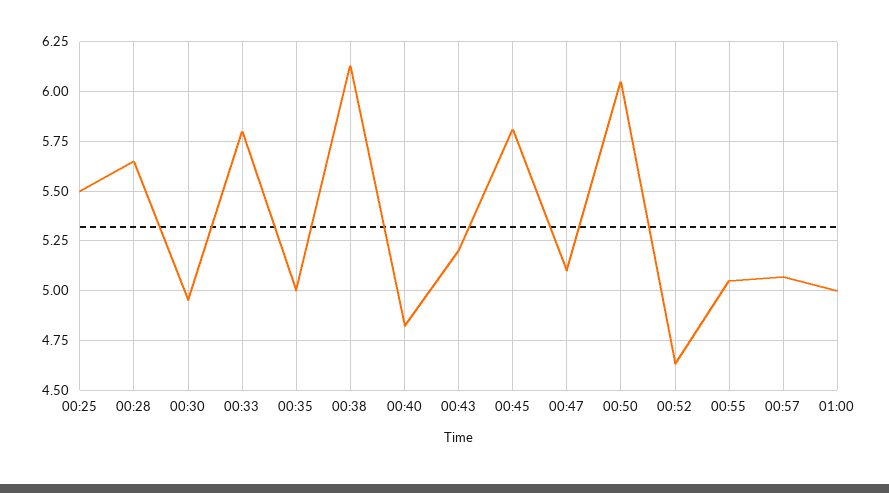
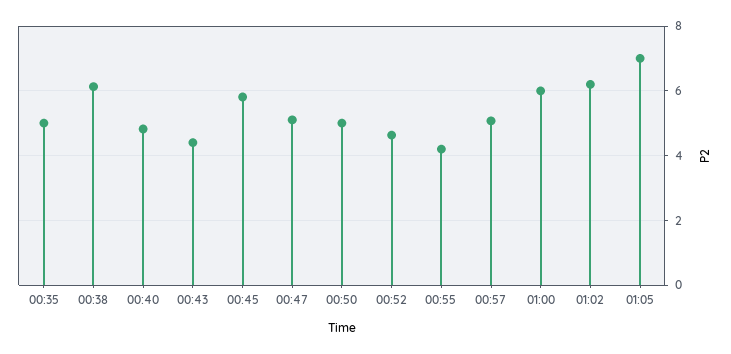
00:25: 5.5 -> none
00:28: 5.65 -> none
00:30: 4.95 -> none
00:33: 5.8 -> none
00:43: 5.2 -> 4.4
00:50: 6.05 -> 5
00:55: 5.05 -> 4.2
01:00: 5 -> 6
01:02: none -> 6.2
01:05: none -> 7

